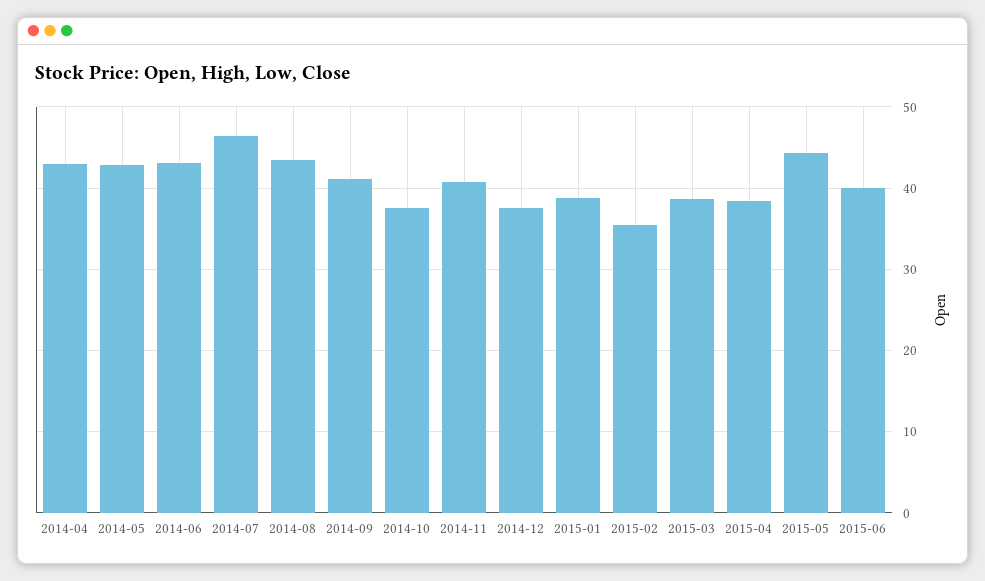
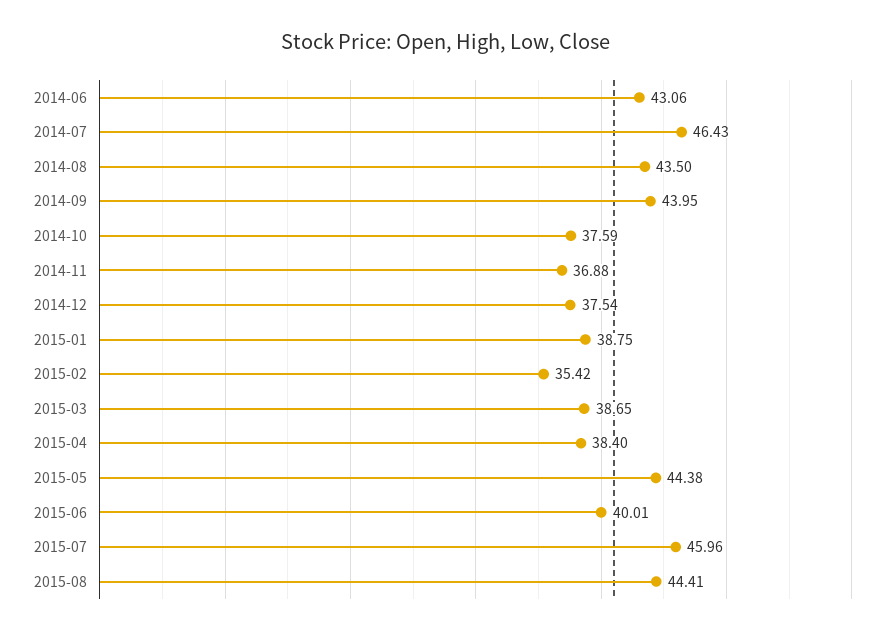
2014-04: 43 -> none
2014-05: 43 -> none
2014-09: 41 -> 43.95
2014-11: 41 -> 36.88
2015-07: none -> 45.96
2015-08: none -> 44.41

